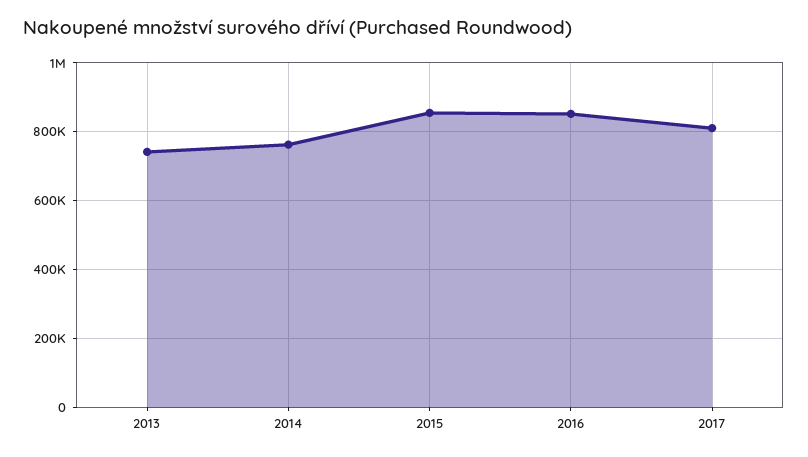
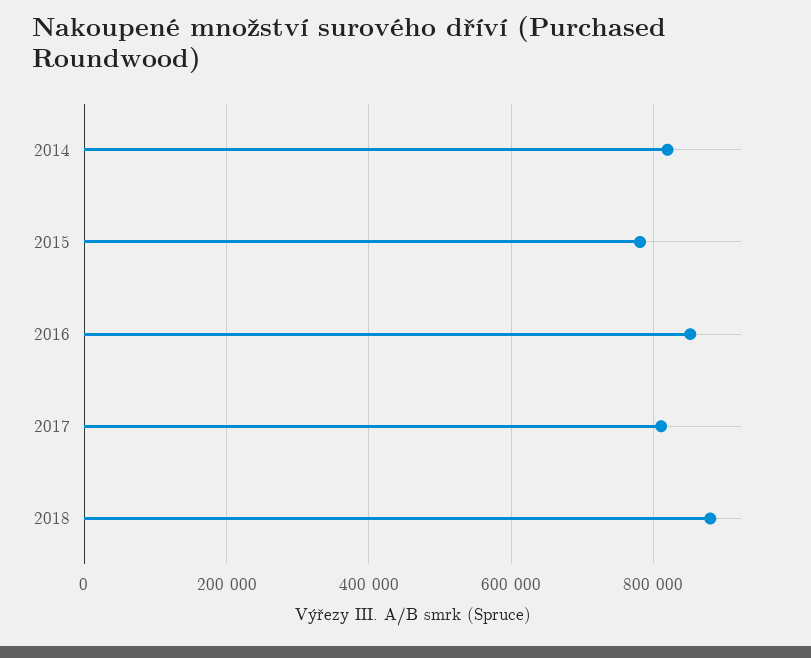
2013: 740000 -> none
2014: 760000 -> 820000
2015: 860000 -> 780000
2018: none -> 880000

